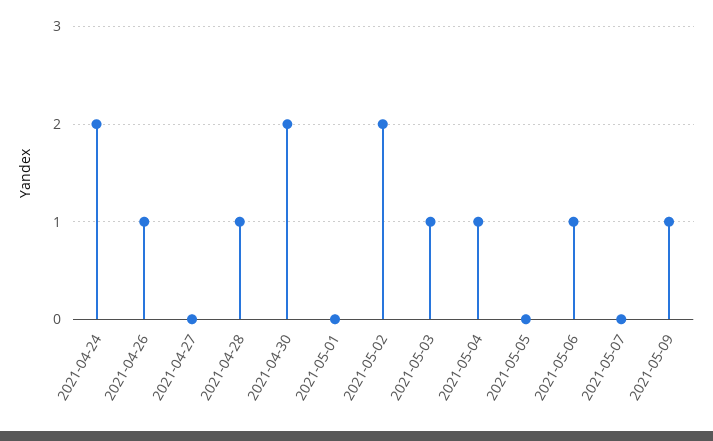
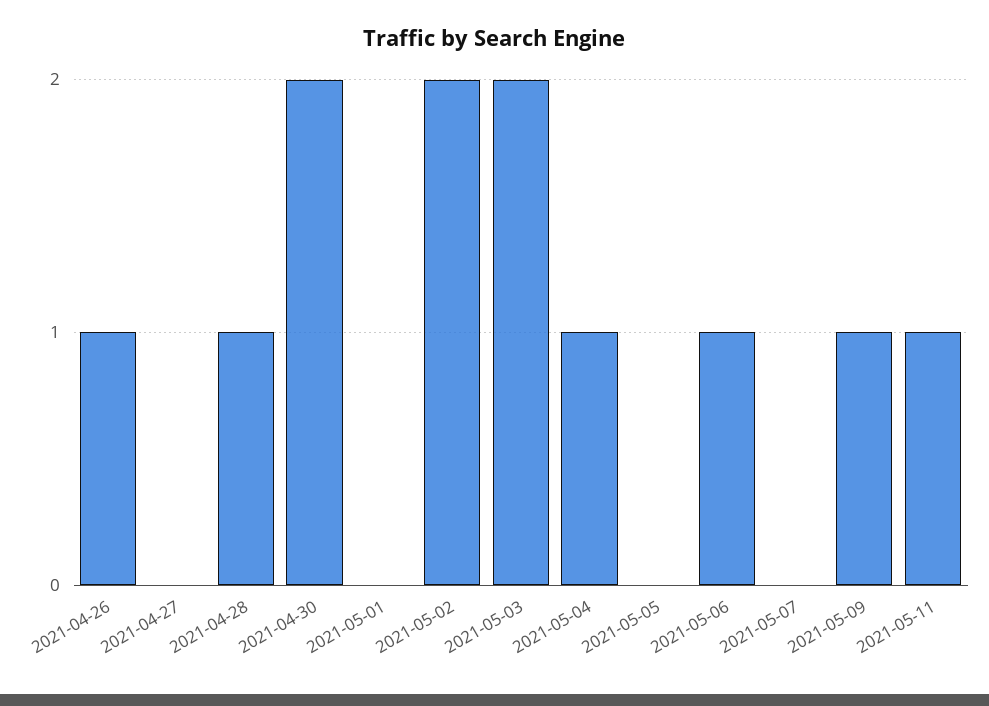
2021-04-24: 2 -> none
2021-05-03: 1 -> 2
2021-05-11: none -> 1

